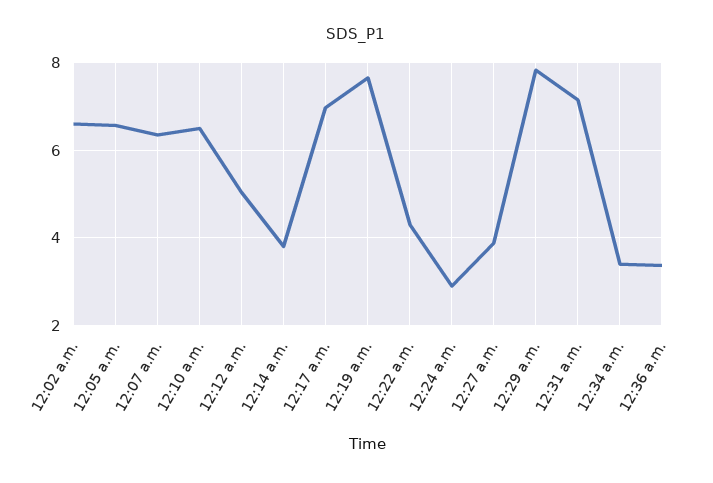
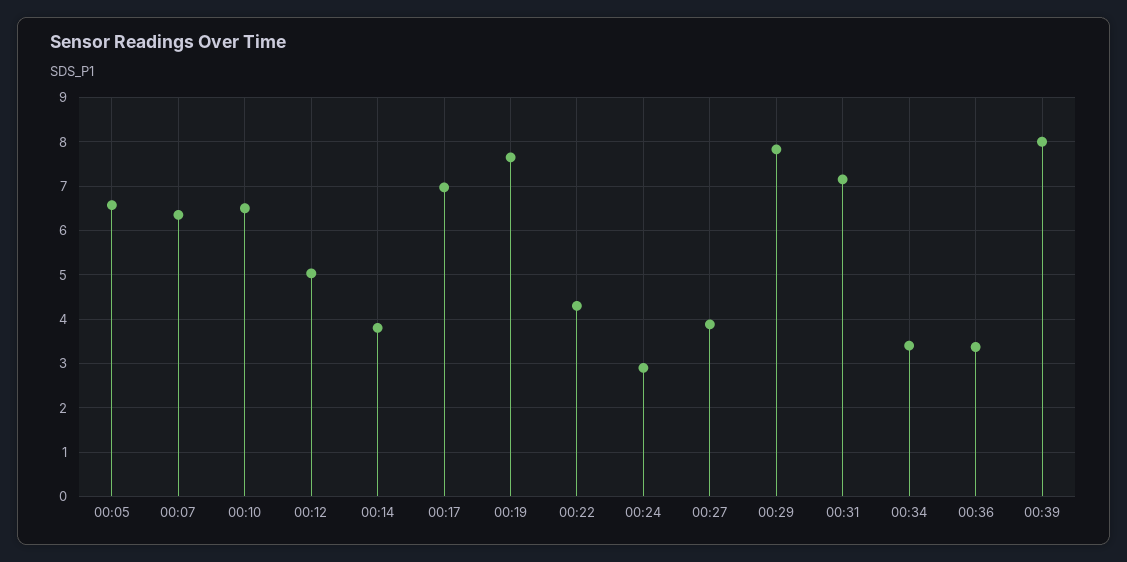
12:02 a.m.: 6.6 -> none
00:39: none -> 8

